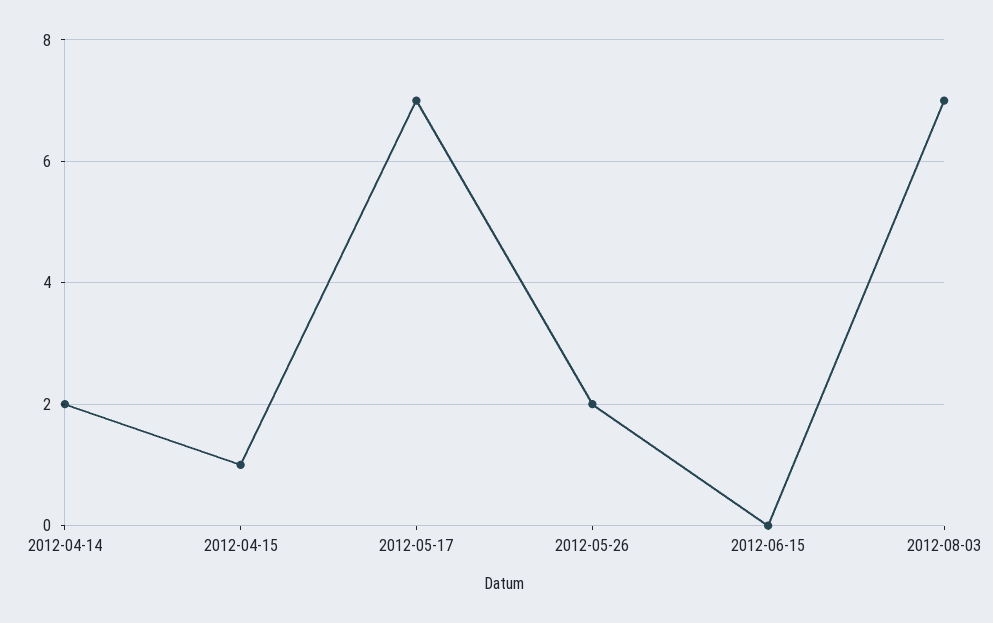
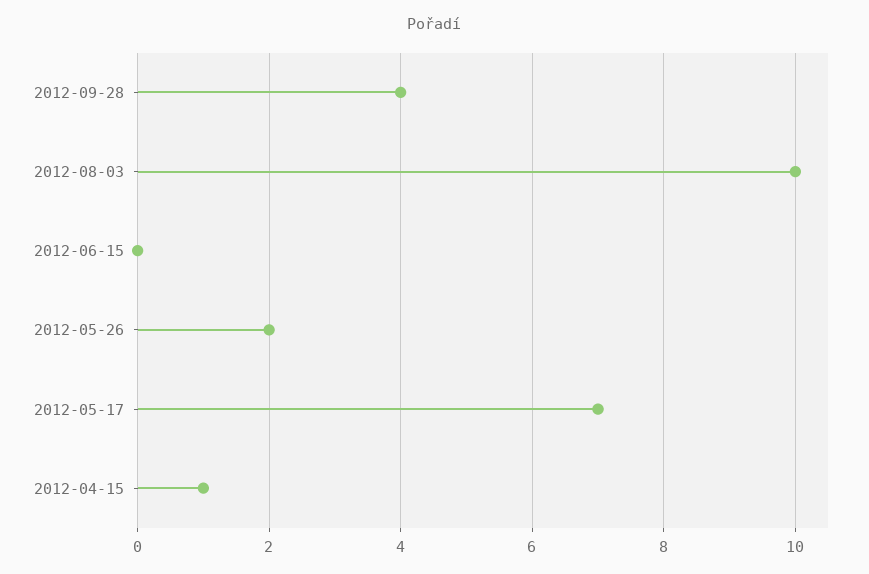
2012-04-14: 2 -> none
2012-08-03: 7 -> 10
2012-09-28: none -> 4

